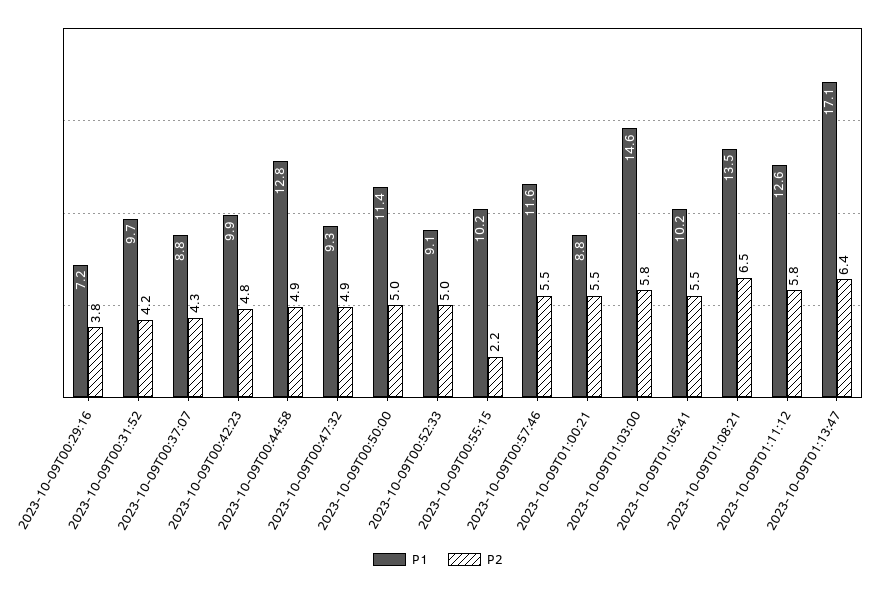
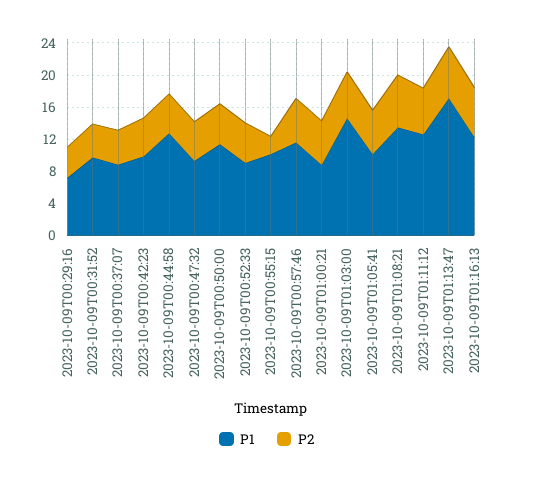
P1, 2023-10-09T01:16:13: none -> 12
P2, 2023-10-09T01:16:13: none -> 6

